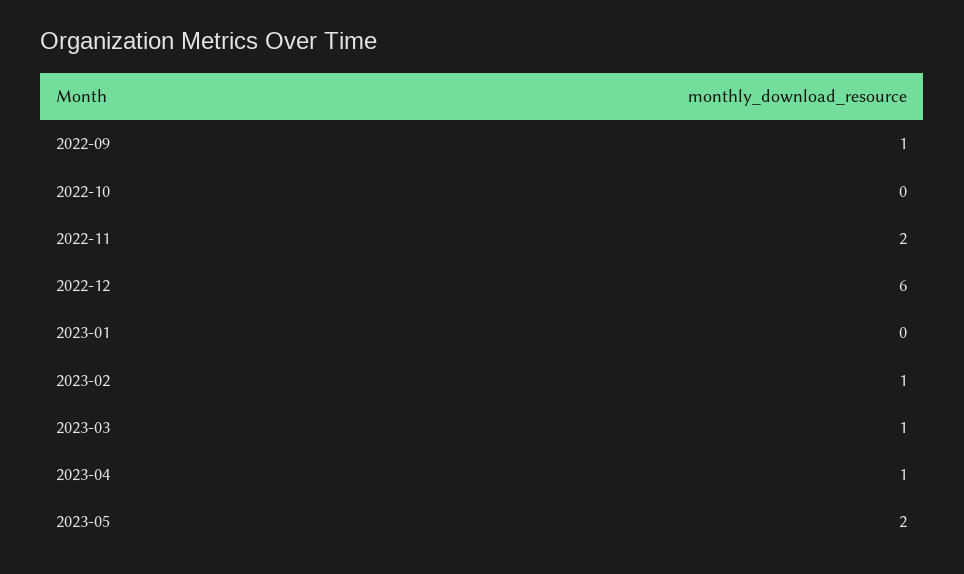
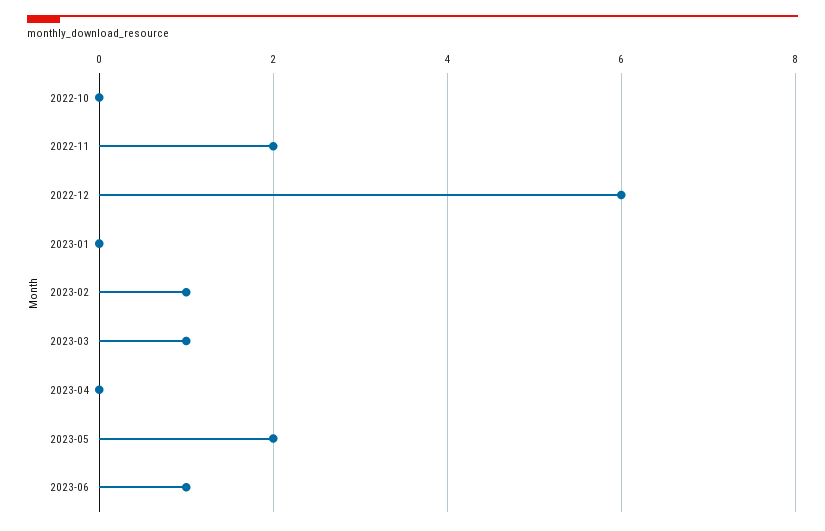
2022-09: 1 -> none
2023-04: 1 -> 0
2023-06: none -> 1

